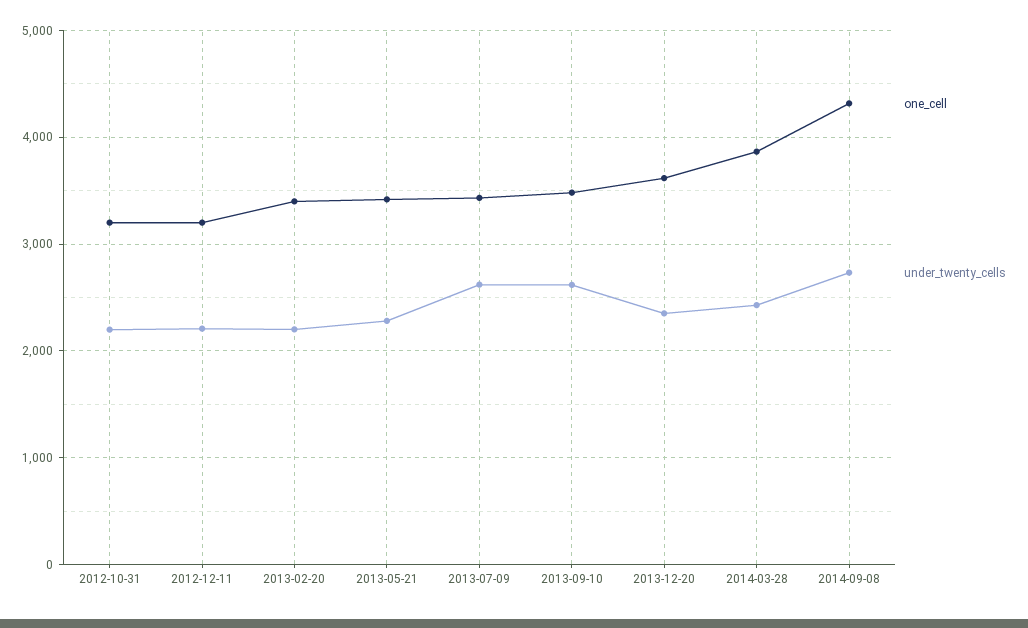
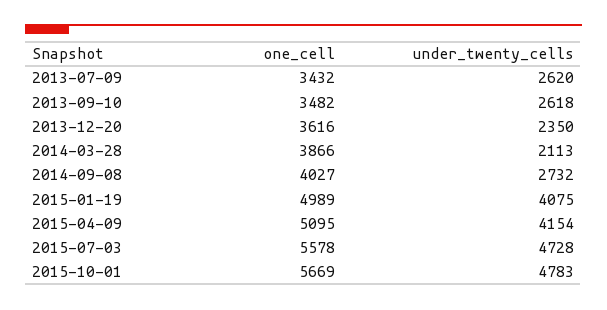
one_cell, 2012-10-31: 3200 -> none
under_twenty_cells, 2012-10-31: 2200 -> none
one_cell, 2012-12-11: 3200 -> none
under_twenty_cells, 2012-12-11: 2200 -> none
one_cell, 2013-02-20: 3400 -> none
under_twenty_cells, 2013-02-20: 2200 -> none
one_cell, 2013-05-21: 3400 -> none
under_twenty_cells, 2013-05-21: 2300 -> none
under_twenty_cells, 2014-03-28: 2400 -> 2113
one_cell, 2014-09-08: 4300 -> 4027
one_cell, 2015-01-19: none -> 4989
under_twenty_cells, 2015-01-19: none -> 4075
one_cell, 2015-04-09: none -> 5095
under_twenty_cells, 2015-04-09: none -> 4154
one_cell, 2015-07-03: none -> 5578
under_twenty_cells, 2015-07-03: none -> 4728
one_cell, 2015-10-01: none -> 5669
under_twenty_cells, 2015-10-01: none -> 4783

